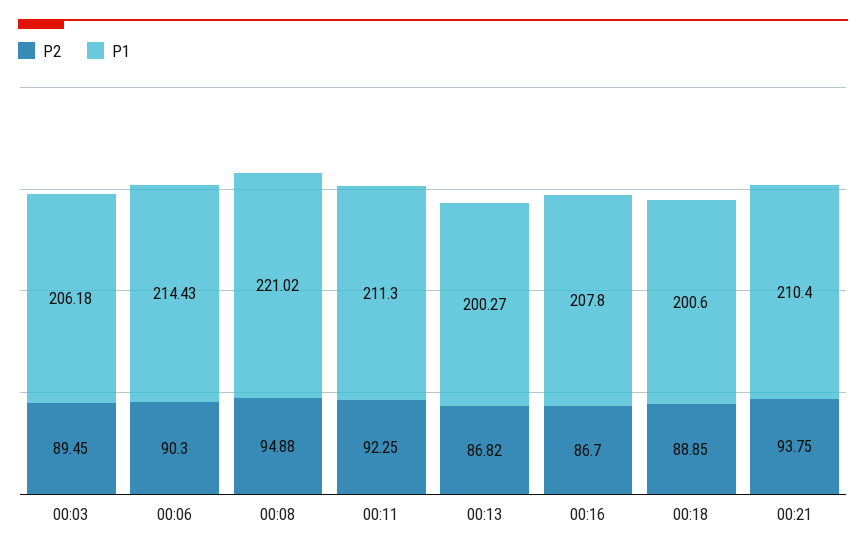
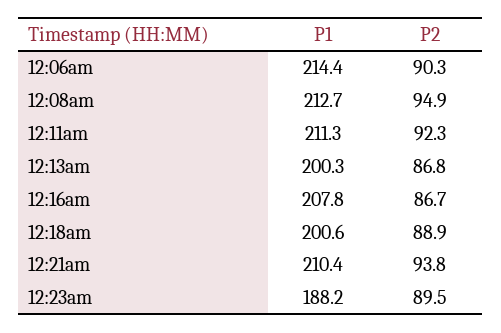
P2, 00:03: 89.45 -> none
P1, 00:03: 206.18 -> none
P1, 00:08: 221.02 -> 212.7
P1, 12:23am: none -> 188.2
P2, 12:23am: none -> 89.5

